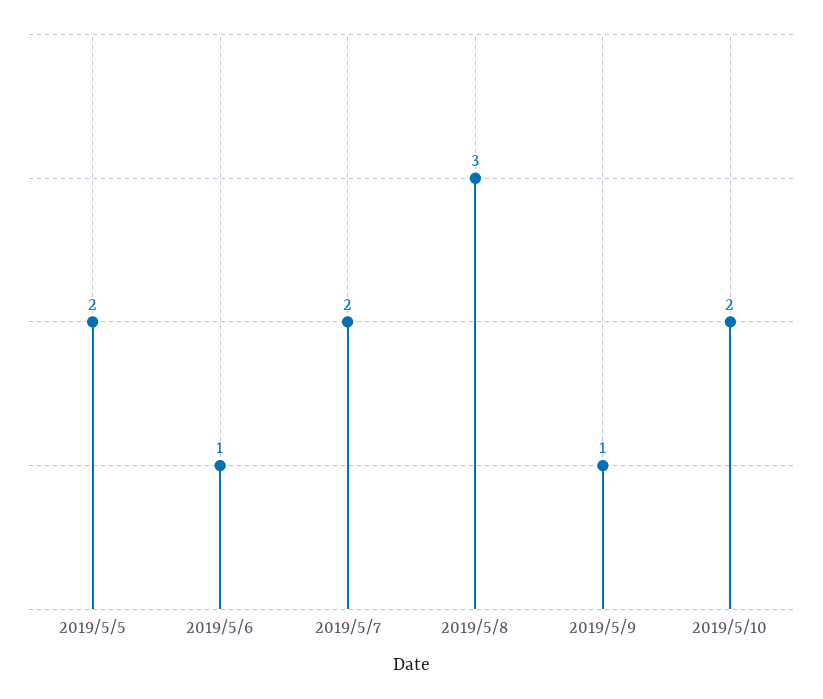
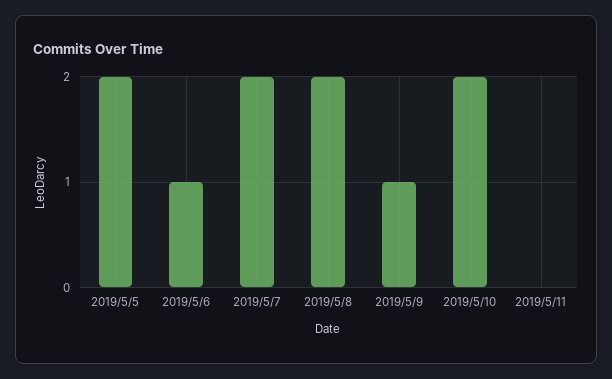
2019/5/8: 3 -> 2
2019/5/11: none -> 0

